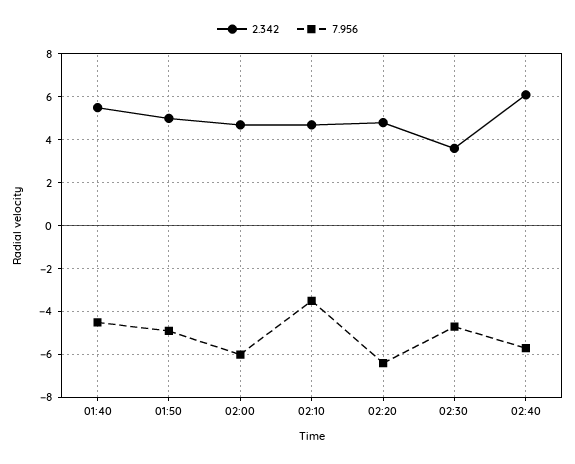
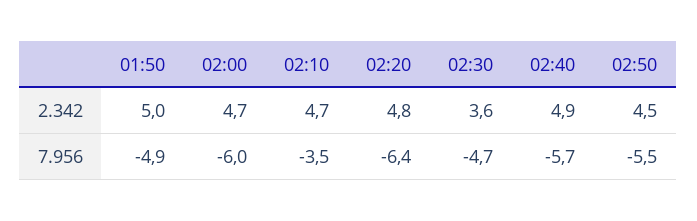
2.342, 01:40: 5.5 -> none
7.956, 01:40: -4.5 -> none
2.342, 02:40: 6 -> 4.9
2.342, 02:50: none -> 4.5
7.956, 02:50: none -> -5.5

